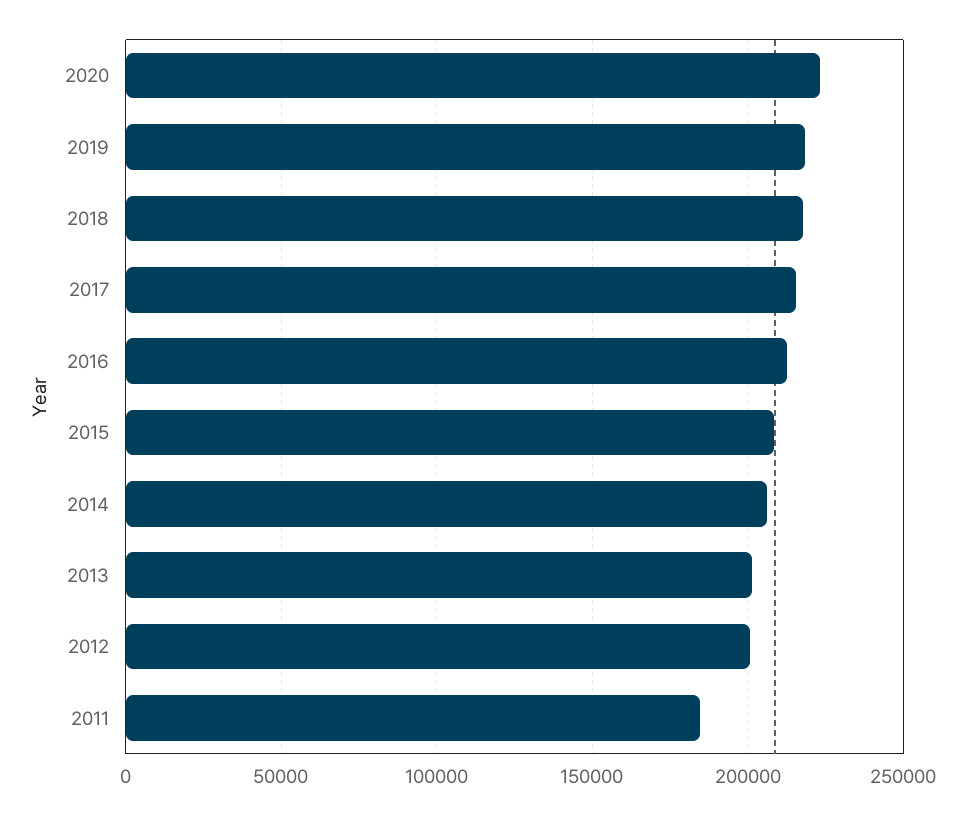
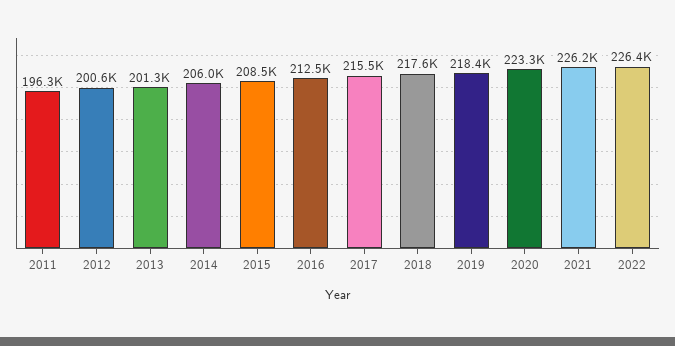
2011: 185000 -> 196300
2021: none -> 226200
2022: none -> 226400

